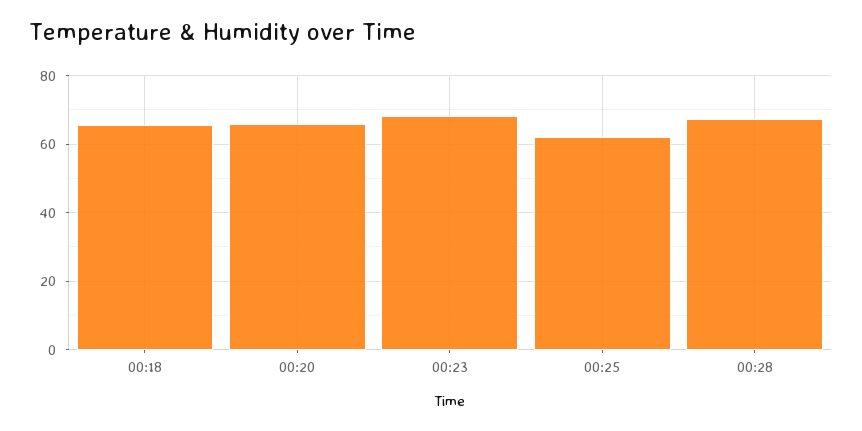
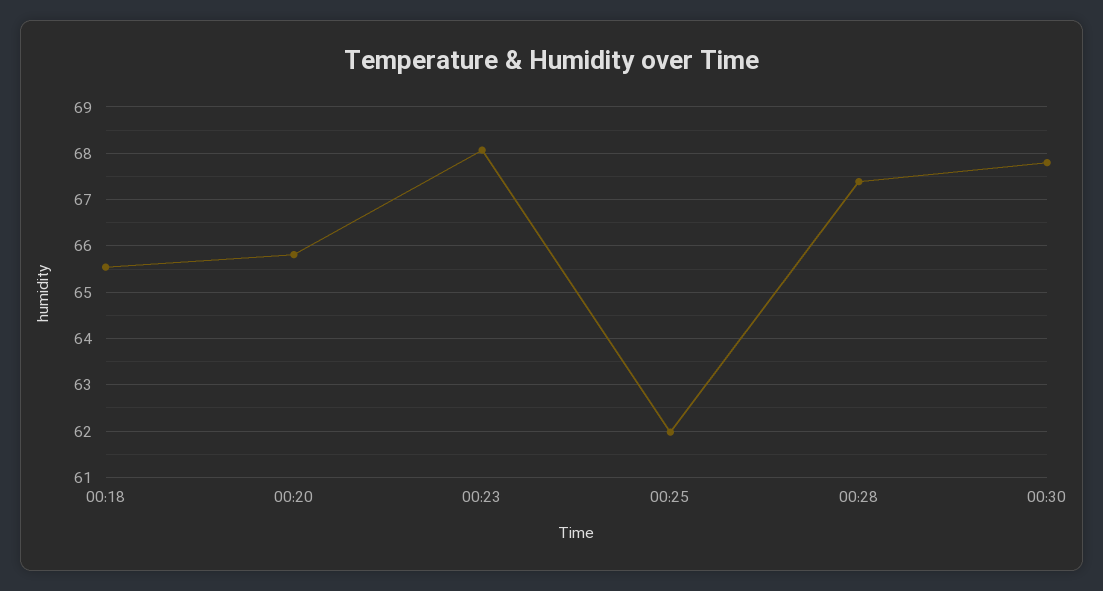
00:30: none -> 67.8

